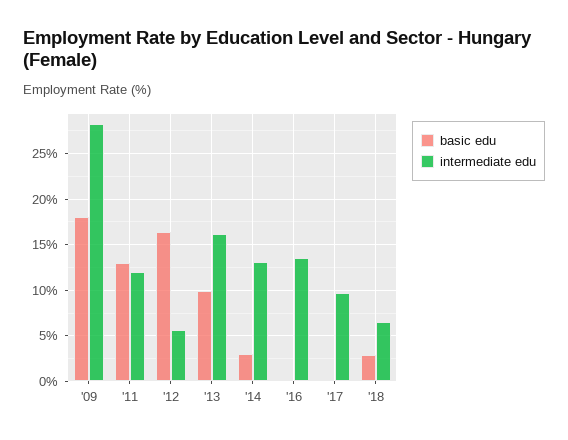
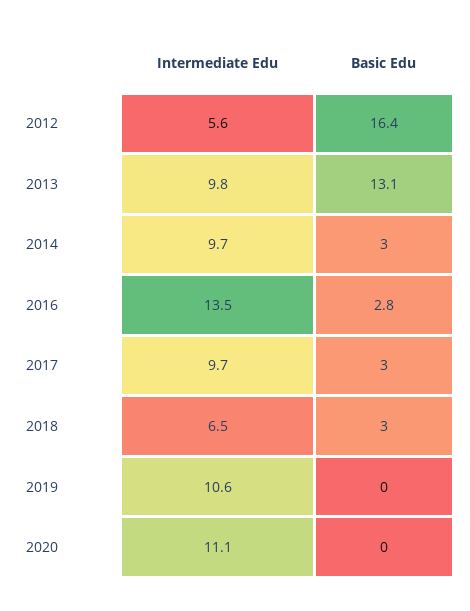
basic edu, '09: 18 -> none
intermediate edu, '09: 28 -> none
basic edu, '11: 13 -> none
intermediate edu, '11: 12 -> none
basic edu, '13: 10 -> 13.1
intermediate edu, '13: 16 -> 9.8
intermediate edu, '14: 13 -> 9.7
basic edu, '16: 0 -> 2.8
basic edu, '17: 0 -> 3
intermediate edu, 2019: none -> 10.6
basic edu, 2019: none -> 0
intermediate edu, 2020: none -> 11.1
basic edu, 2020: none -> 0

